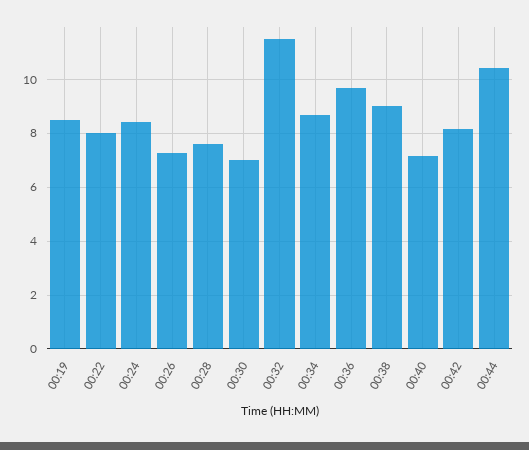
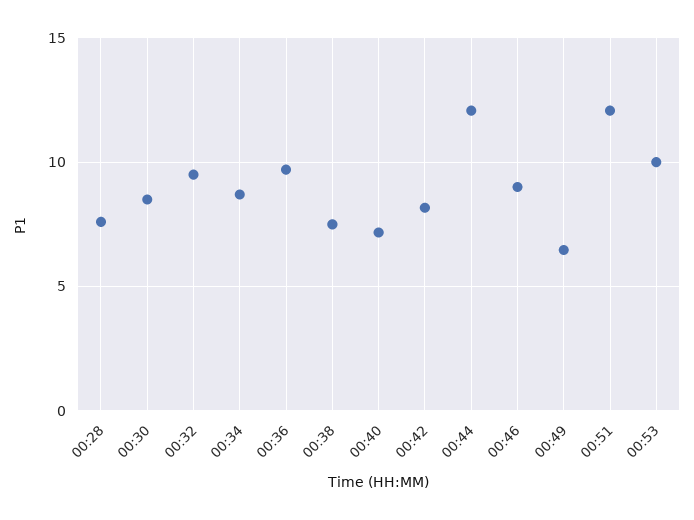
00:19: 8.5 -> none
00:22: 8 -> none
00:24: 8.5 -> none
00:26: 7.25 -> none
00:30: 7 -> 8.5
00:32: 11.5 -> 9.5
00:38: 9 -> 7.5
00:44: 10.5 -> 12
00:46: none -> 9
00:49: none -> 6.5
00:51: none -> 12
00:53: none -> 10

